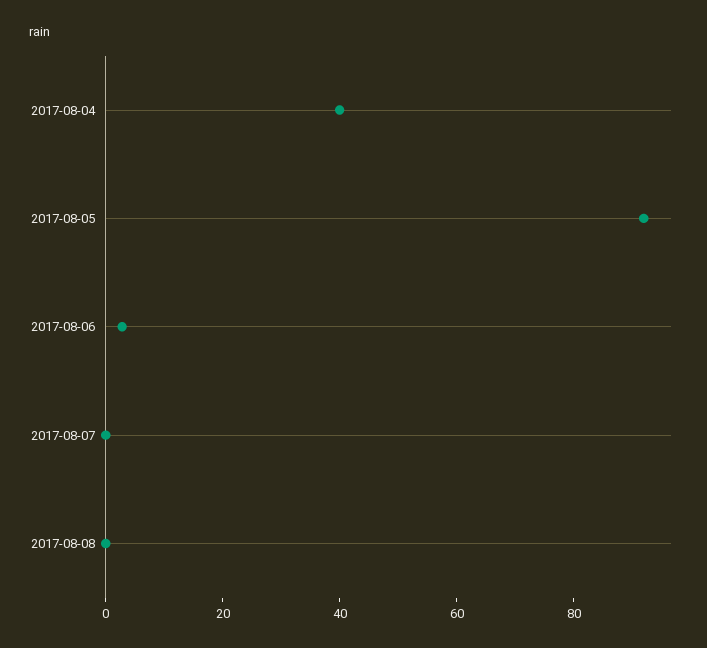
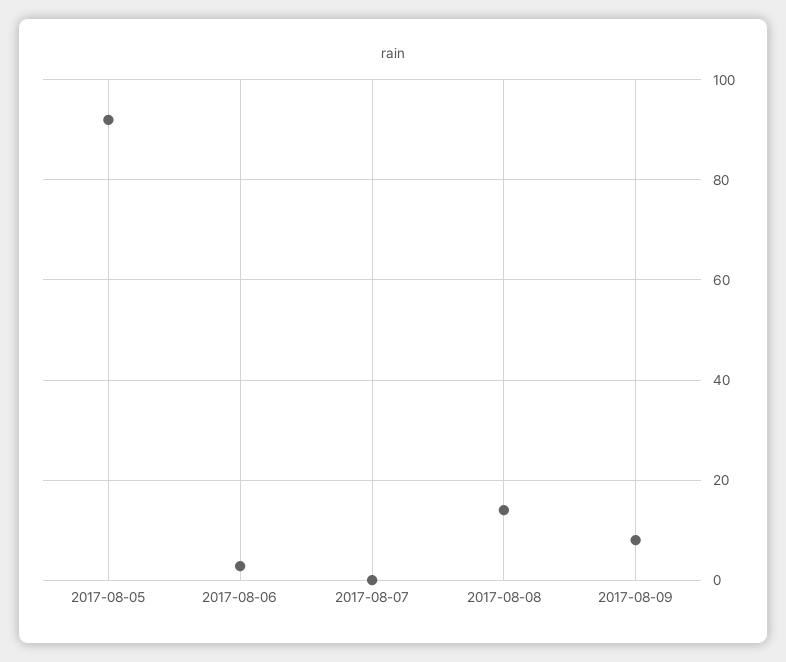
2017-08-04: 40 -> none
2017-08-08: 0 -> 14
2017-08-09: none -> 8

